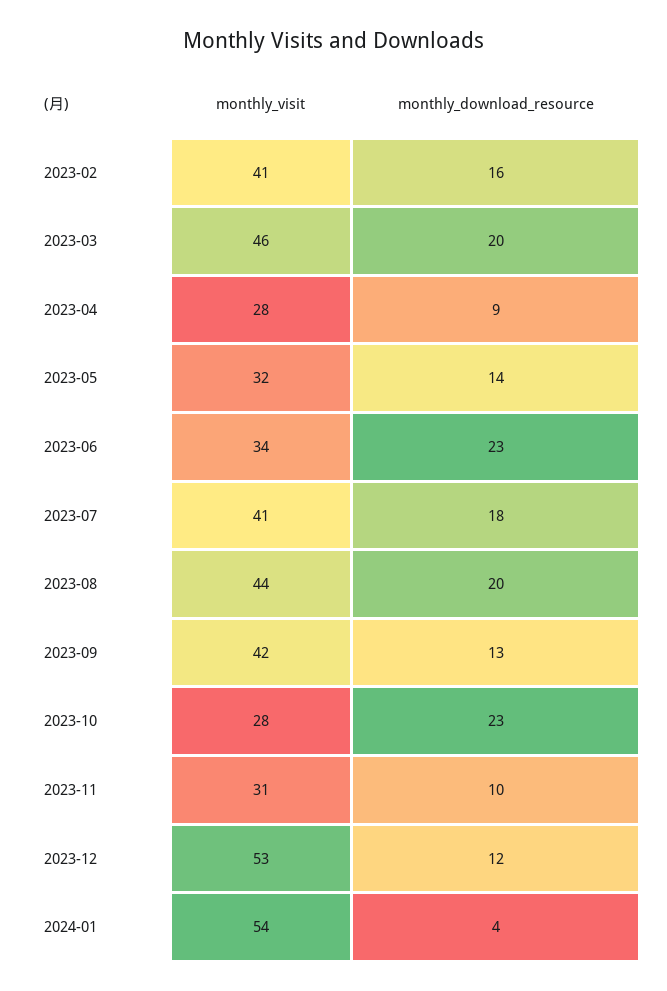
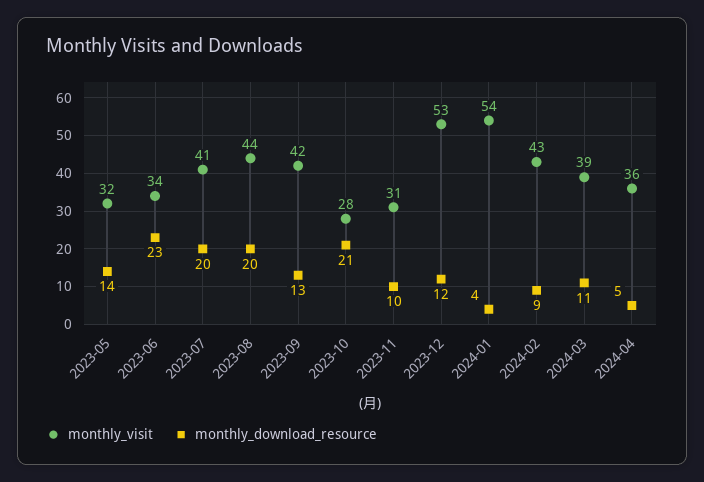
monthly_visit, 2023-02: 41 -> none
monthly_download_resource, 2023-02: 16 -> none
monthly_visit, 2023-03: 46 -> none
monthly_download_resource, 2023-03: 20 -> none
monthly_visit, 2023-04: 28 -> none
monthly_download_resource, 2023-04: 9 -> none
monthly_download_resource, 2023-07: 18 -> 20
monthly_download_resource, 2023-10: 23 -> 21
monthly_visit, 2024-02: none -> 43
monthly_download_resource, 2024-02: none -> 9
monthly_visit, 2024-03: none -> 39
monthly_download_resource, 2024-03: none -> 11
monthly_visit, 2024-04: none -> 36
monthly_download_resource, 2024-04: none -> 5

